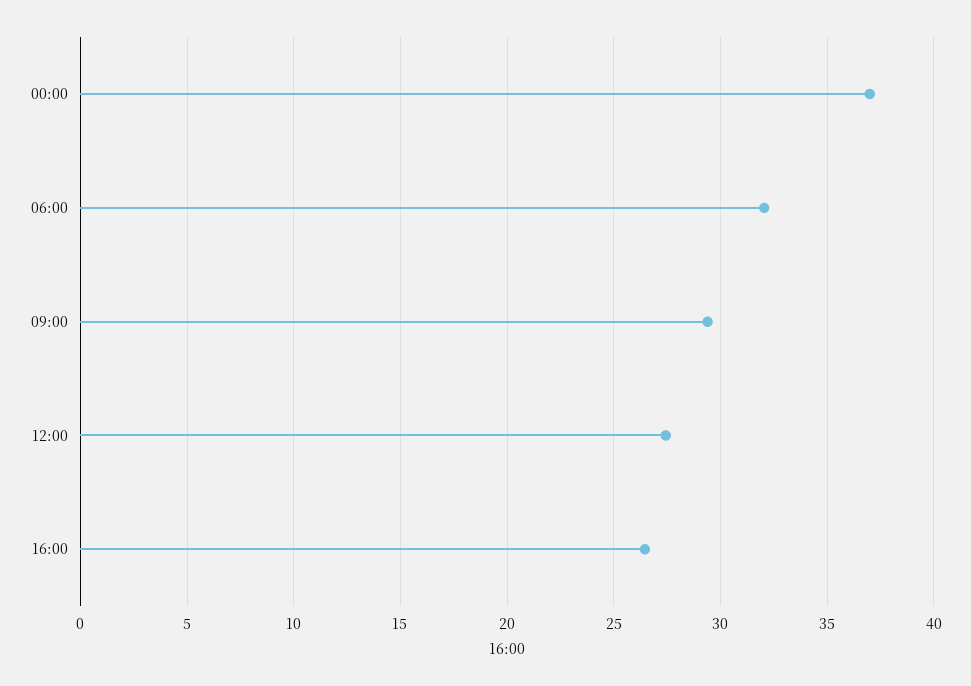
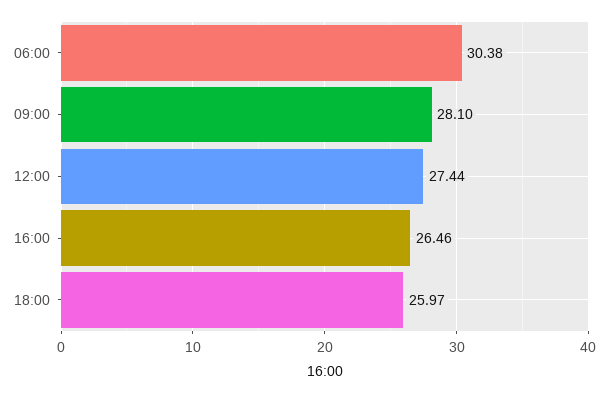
00:00: 37 -> none
06:00: 32 -> 30.38
09:00: 29.5 -> 28.1
18:00: none -> 25.97

